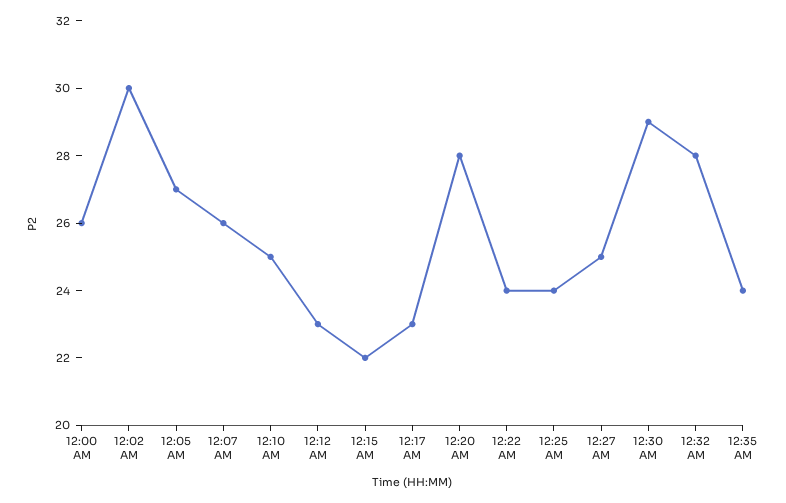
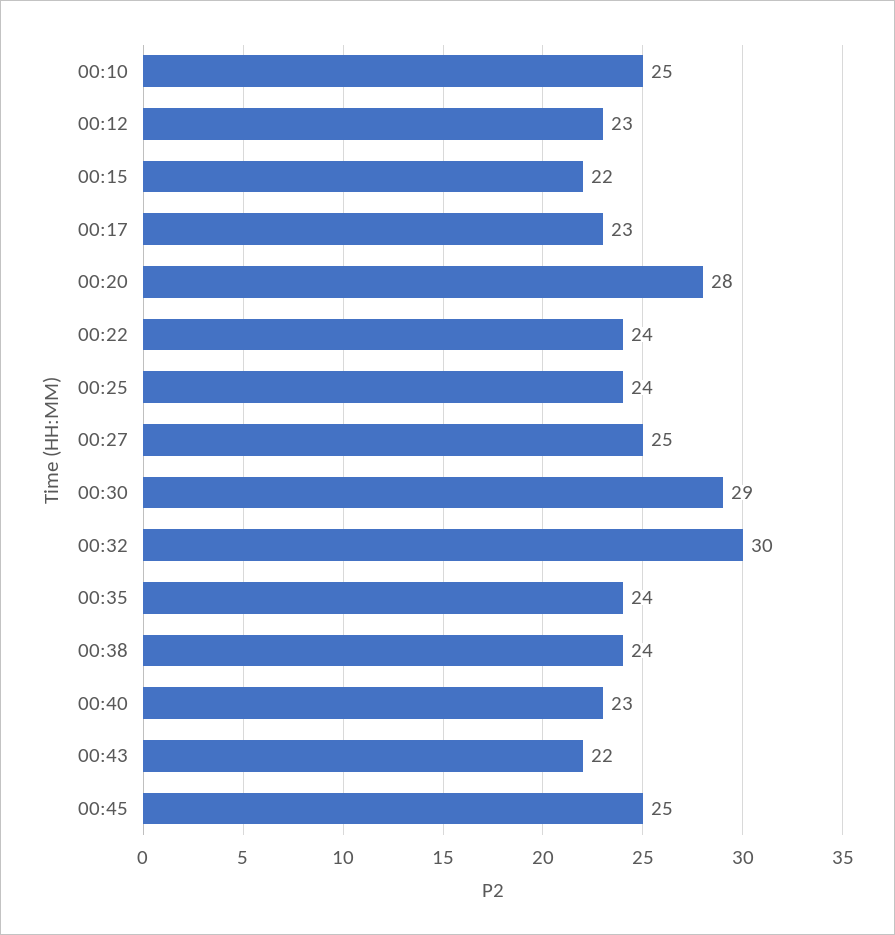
12:00 AM: 26 -> none
12:02 AM: 30 -> none
12:05 AM: 27 -> none
12:07 AM: 26 -> none
12:32 AM: 28 -> 30
00:38: none -> 24
00:40: none -> 23
00:43: none -> 22
00:45: none -> 25

